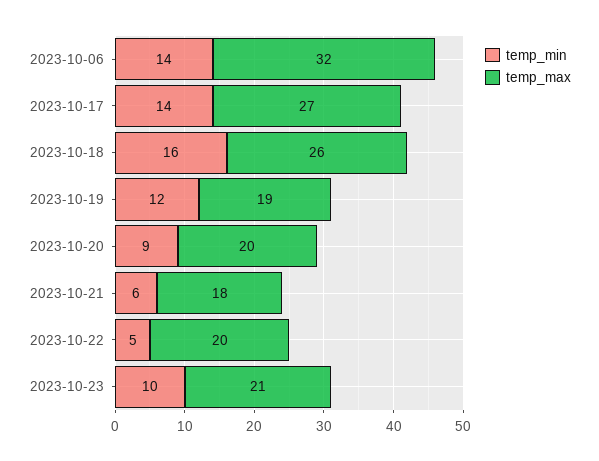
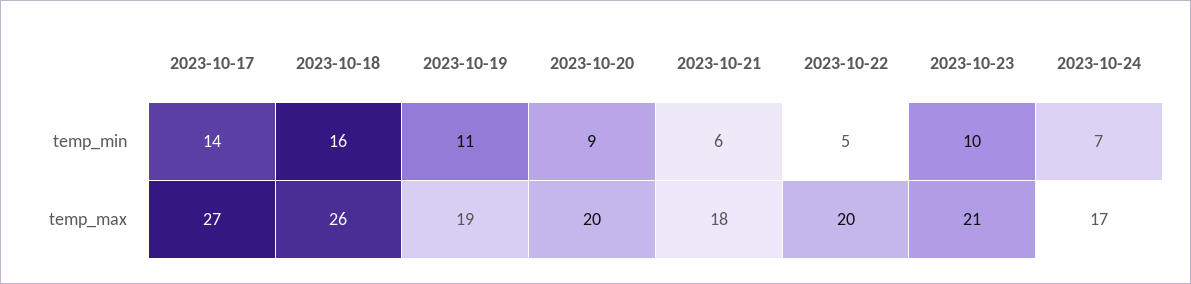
temp_min, 2023-10-06: 14 -> none
temp_max, 2023-10-06: 32 -> none
temp_min, 2023-10-19: 12 -> 11
temp_min, 2023-10-24: none -> 7
temp_max, 2023-10-24: none -> 17

